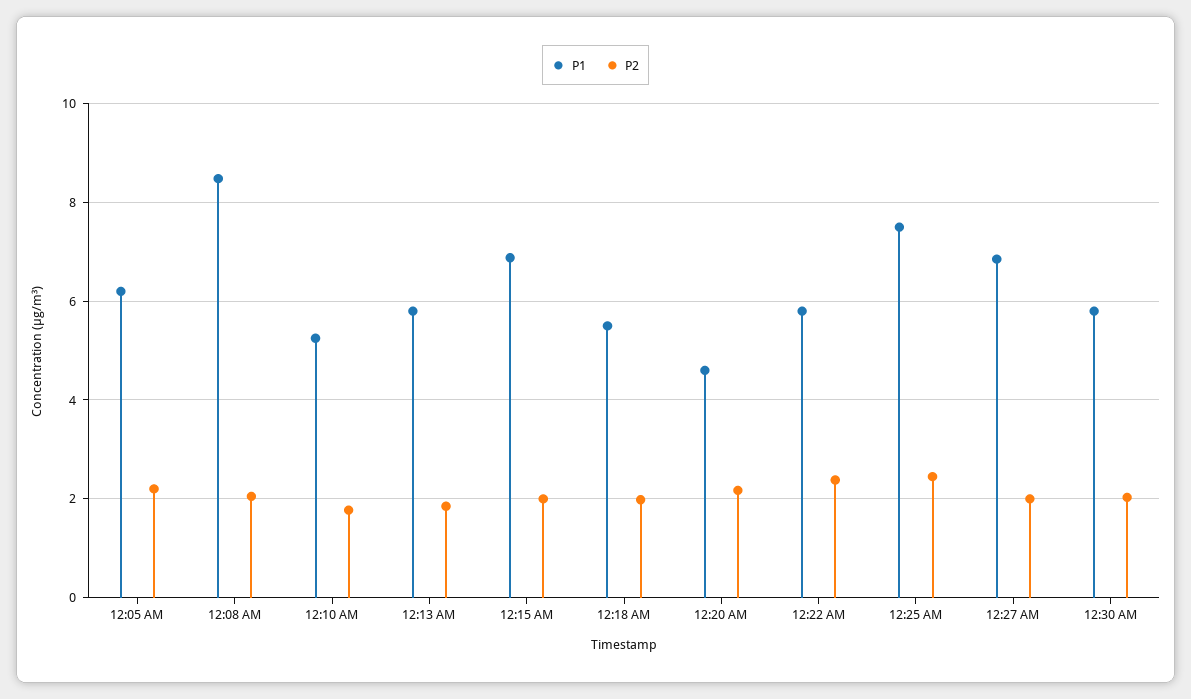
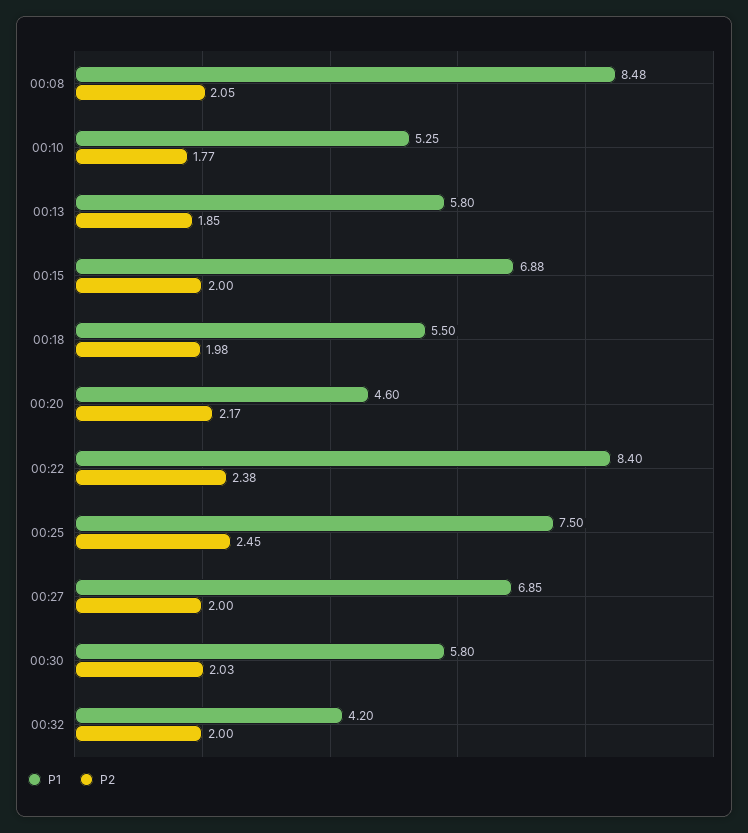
P1, 12:05 AM: 6.2 -> none
P2, 12:05 AM: 2.2 -> none
P1, 12:22 AM: 5.8 -> 8.4
P1, 00:32: none -> 4.2
P2, 00:32: none -> 2

